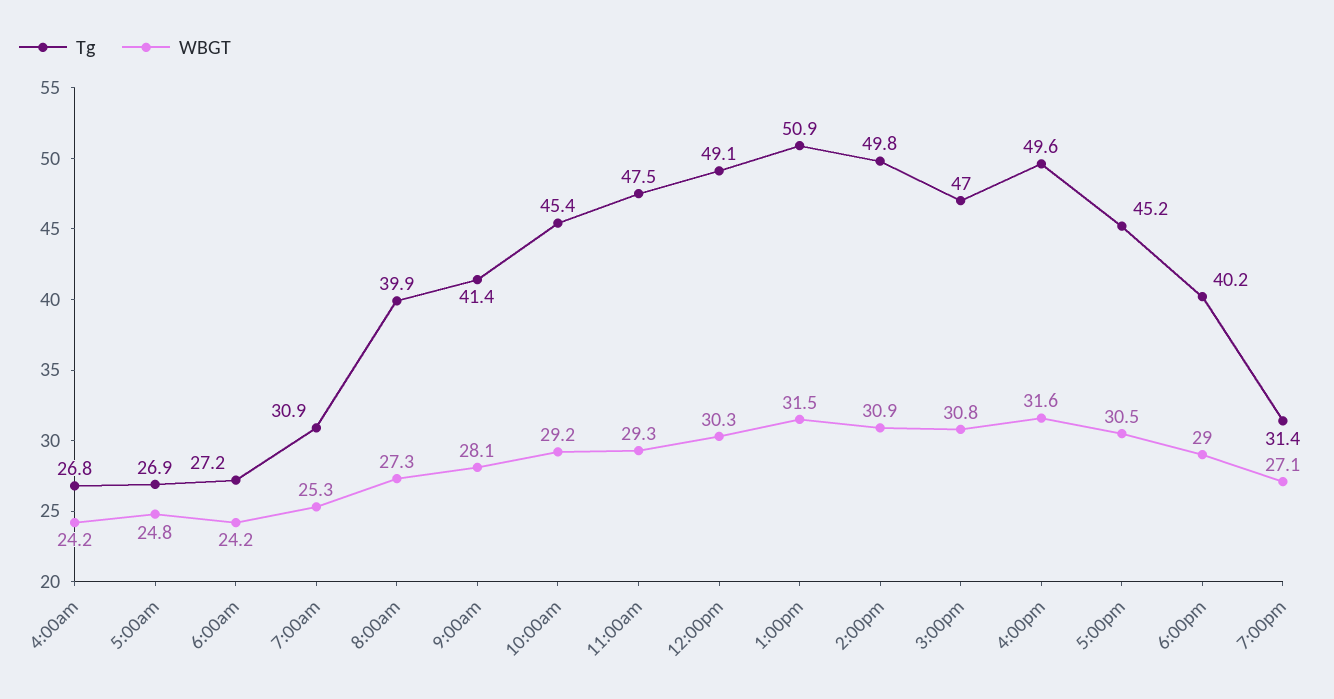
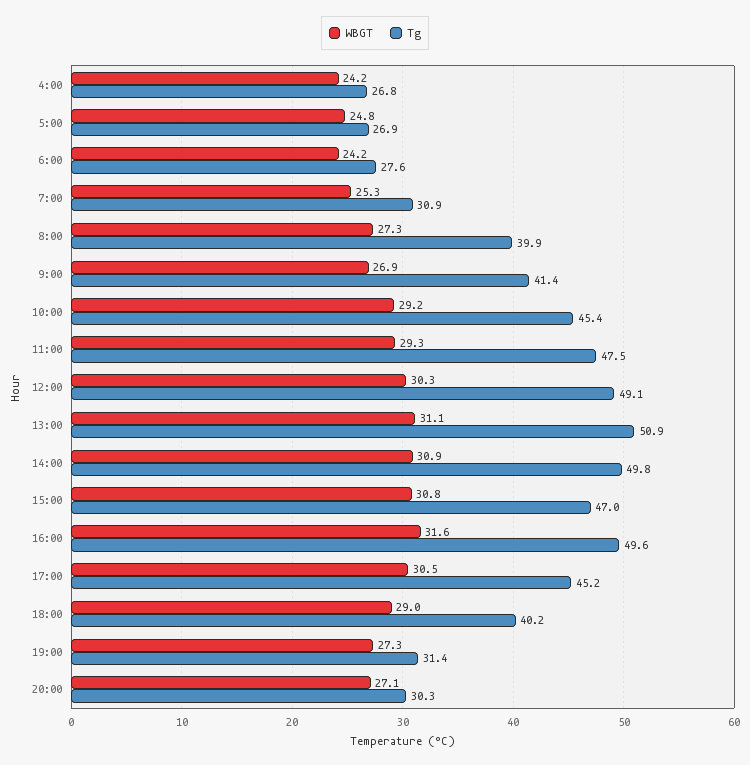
Tg, 6:00am: 27.2 -> 27.6
WBGT, 9:00am: 28.1 -> 26.9
WBGT, 1:00pm: 31.5 -> 31.1
WBGT, 7:00pm: 27.1 -> 27.3
WBGT, 20:00: none -> 27.1
Tg, 20:00: none -> 30.3

